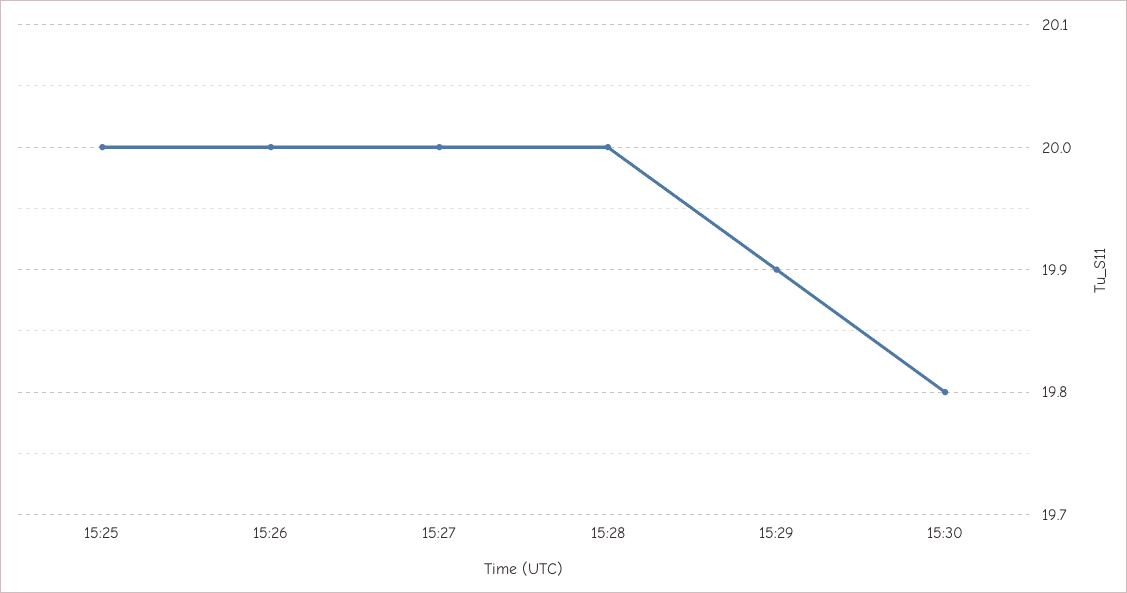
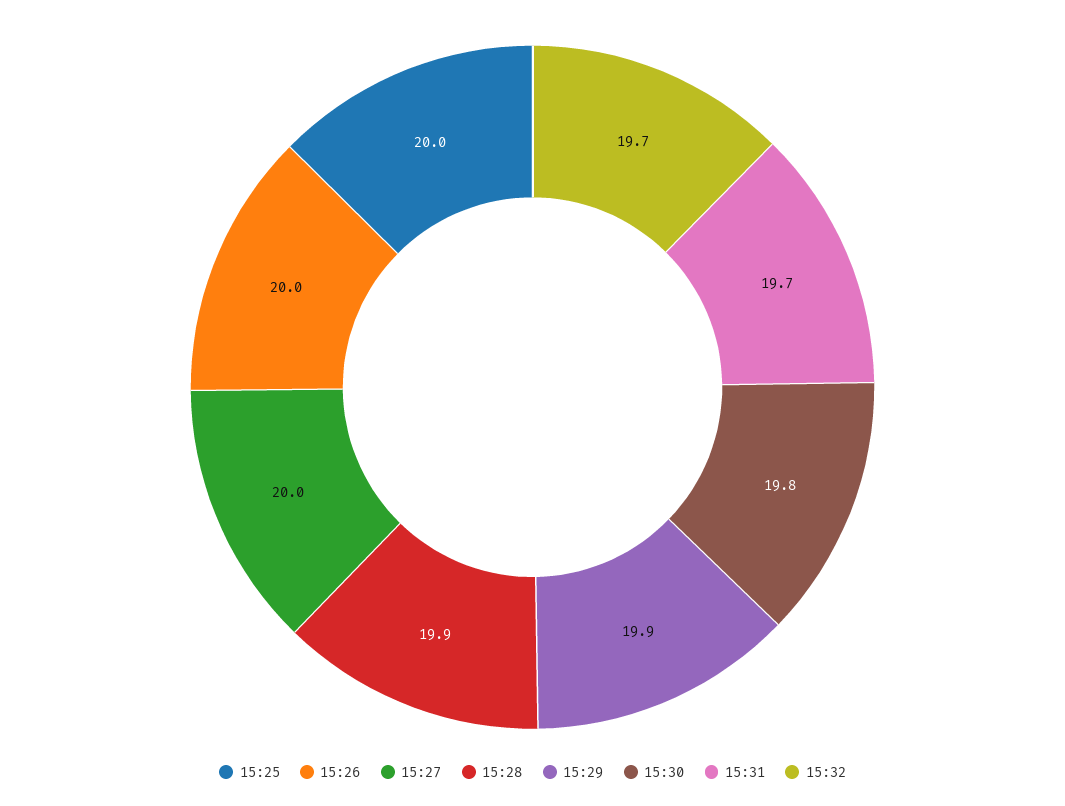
15:28: 20 -> 19.9
15:31: none -> 19.7
15:32: none -> 19.7

